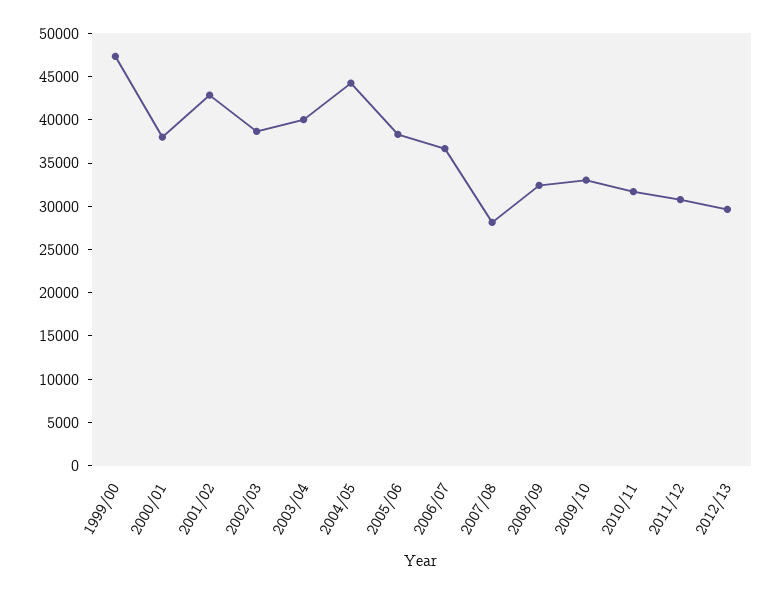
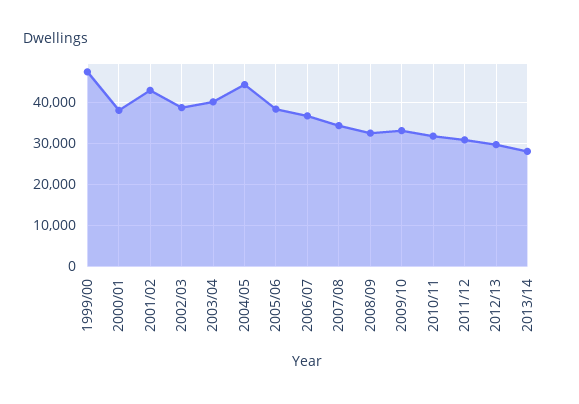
2007/08: 28000 -> 34000
2013/14: none -> 28000

